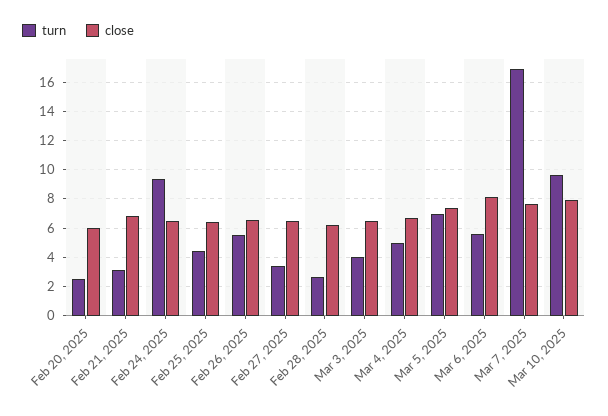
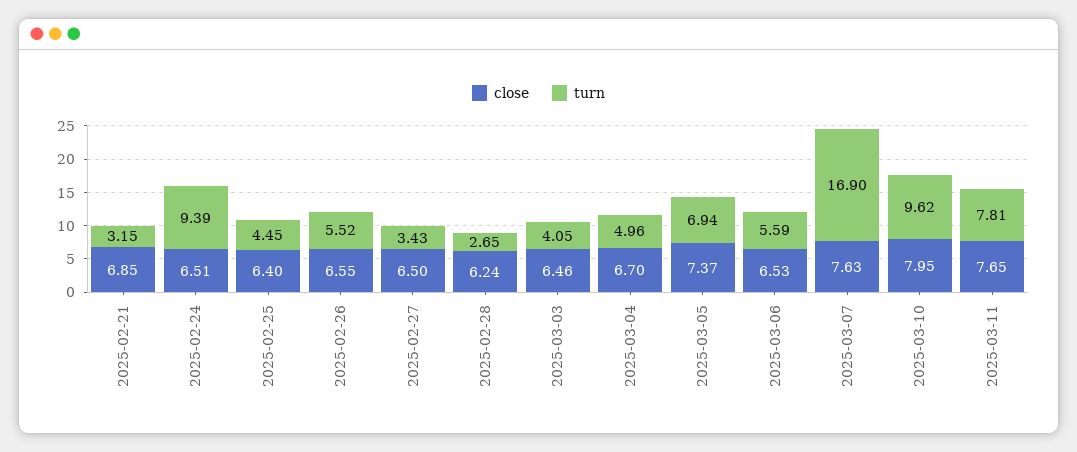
turn, Feb 20, 2025: 2.5 -> none
close, Feb 20, 2025: 6 -> none
close, Mar 6, 2025: 8 -> 6.53
close, 2025-03-11: none -> 7.65
turn, 2025-03-11: none -> 7.81

